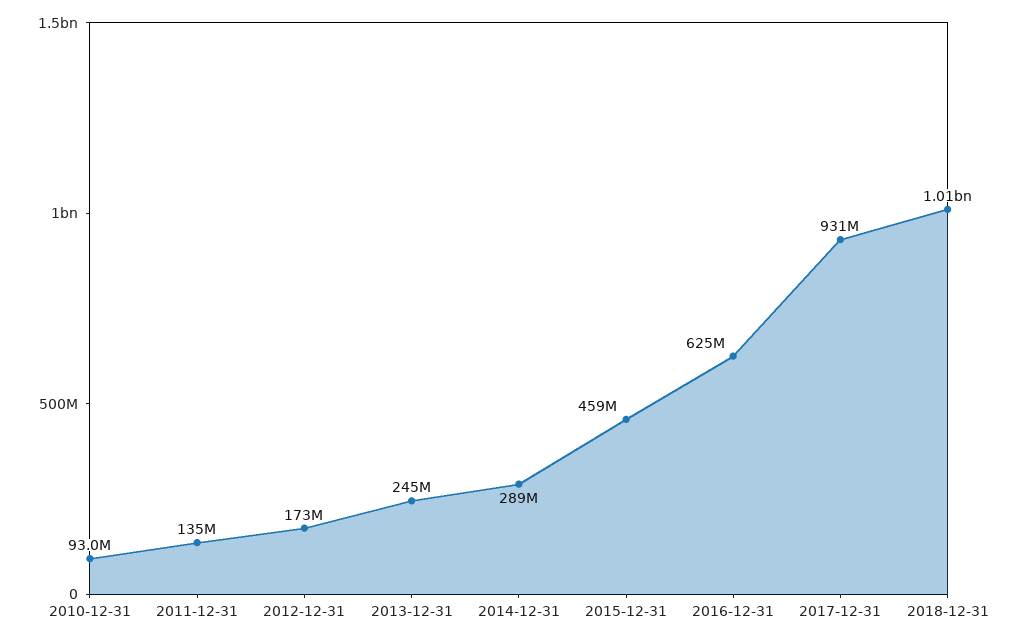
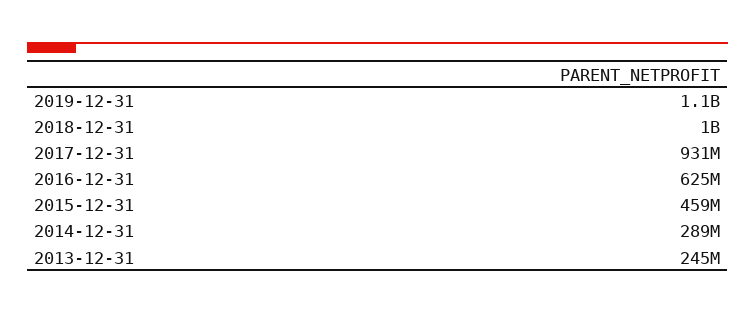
2010-12-31: 93000000 -> none
2011-12-31: 135000000 -> none
2012-12-31: 173000000 -> none
2019-12-31: none -> 1100000000

